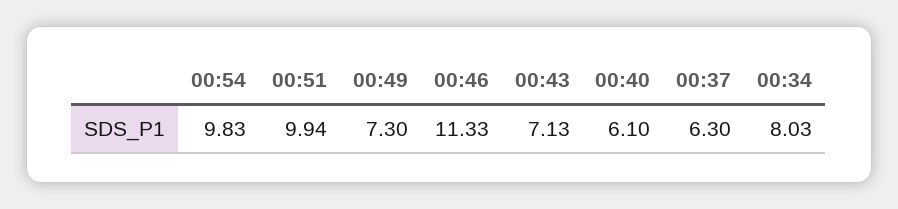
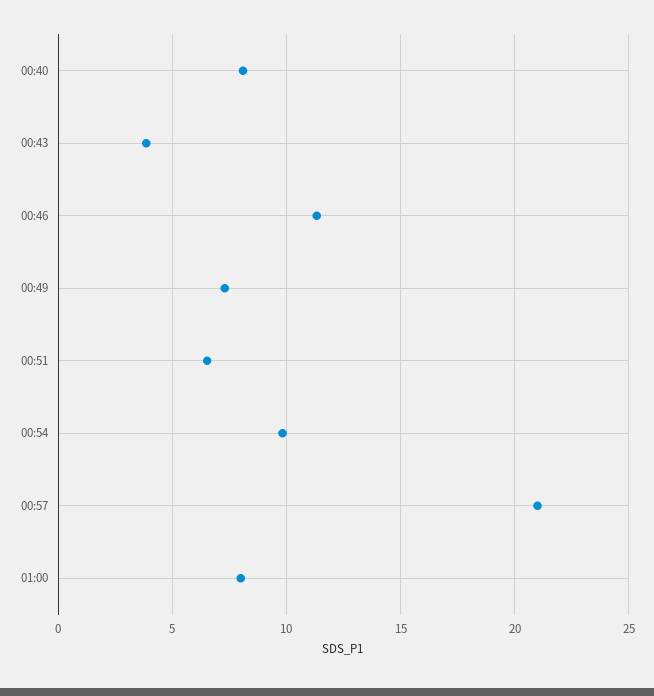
00:51: 9.94 -> 6.5
00:43: 7.13 -> 4
00:40: 6.1 -> 8
00:37: 6.3 -> none
00:34: 8.03 -> none
00:57: none -> 21
01:00: none -> 8

